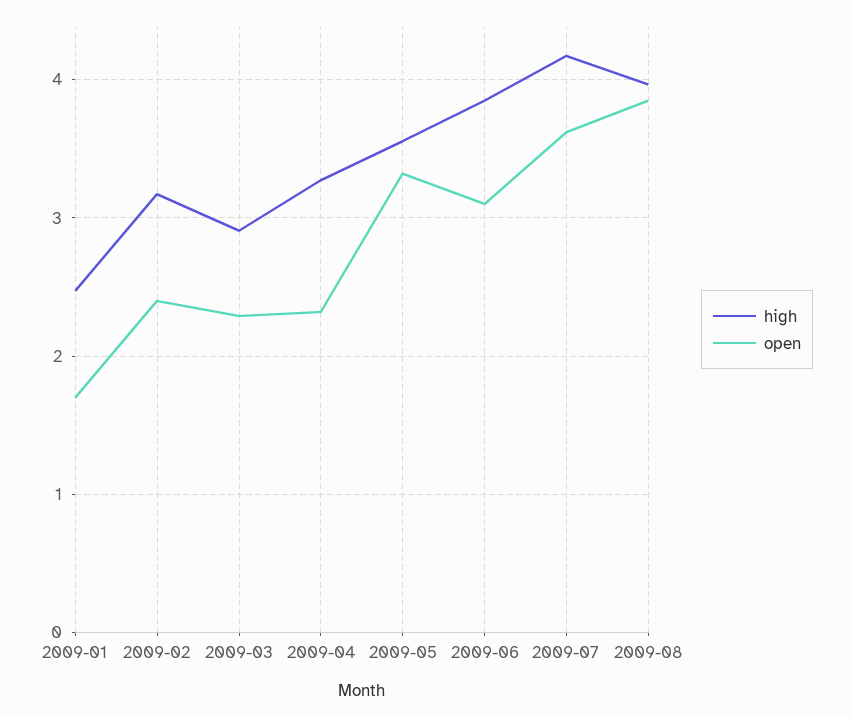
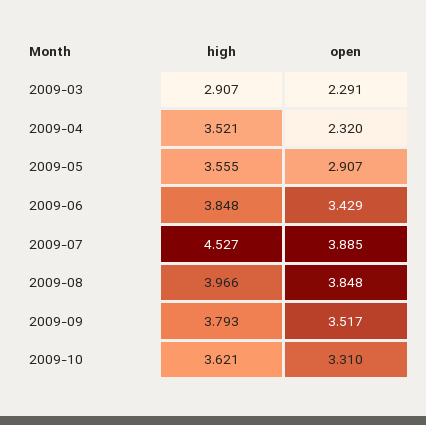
high, 2009-01: 2.5 -> none
open, 2009-01: 1.7 -> none
high, 2009-02: 3.2 -> none
open, 2009-02: 2.4 -> none
high, 2009-04: 3.3 -> 3.521
open, 2009-05: 3.3 -> 2.907
open, 2009-06: 3.1 -> 3.429
high, 2009-07: 4.2 -> 4.527
open, 2009-07: 3.6 -> 3.885
high, 2009-09: none -> 3.793
open, 2009-09: none -> 3.517
high, 2009-10: none -> 3.621
open, 2009-10: none -> 3.31

